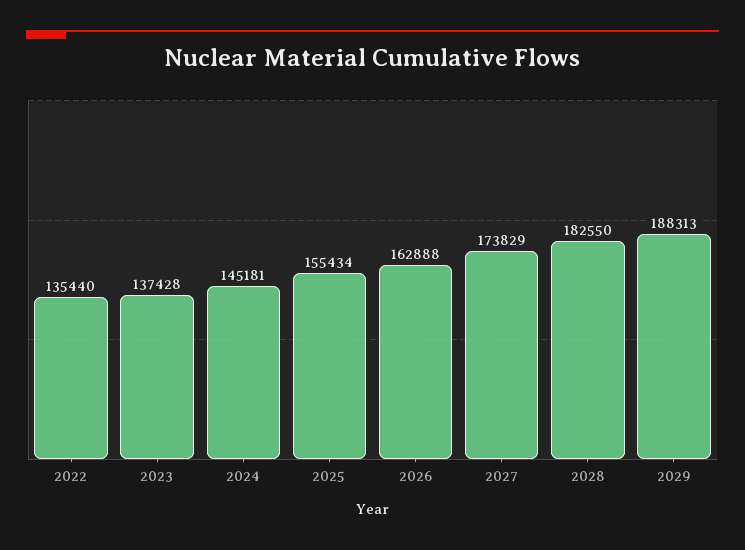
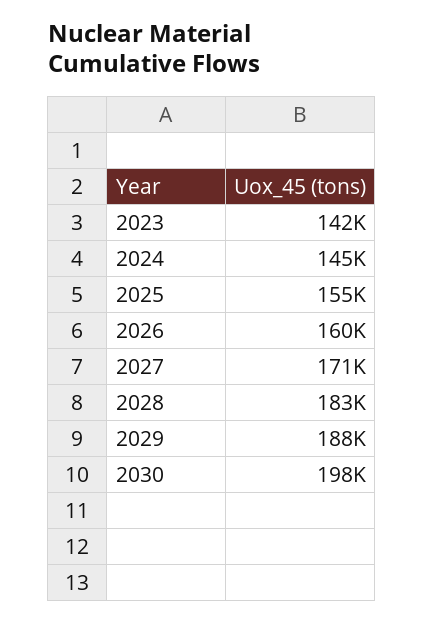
2022: 135440 -> none
2023: 137428 -> 142000
2026: 162888 -> 160000
2027: 173829 -> 171000
2030: none -> 198000

